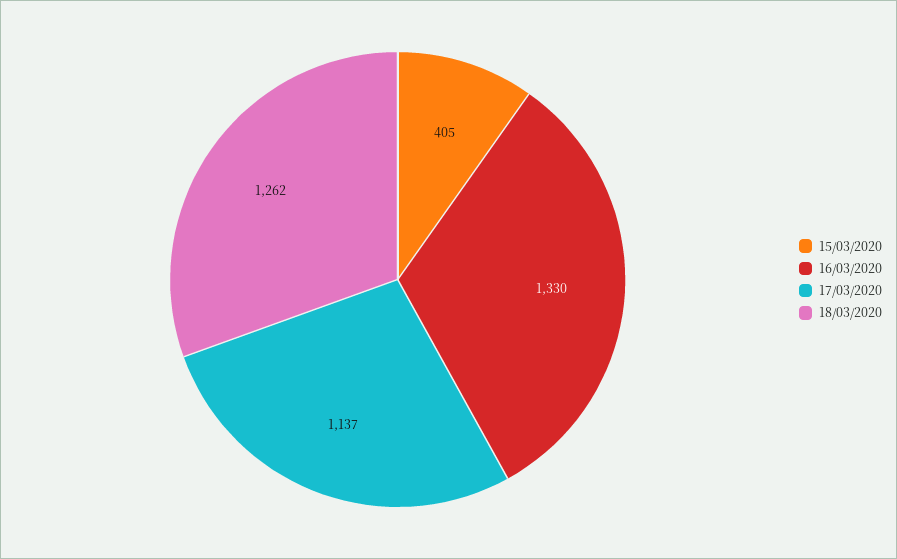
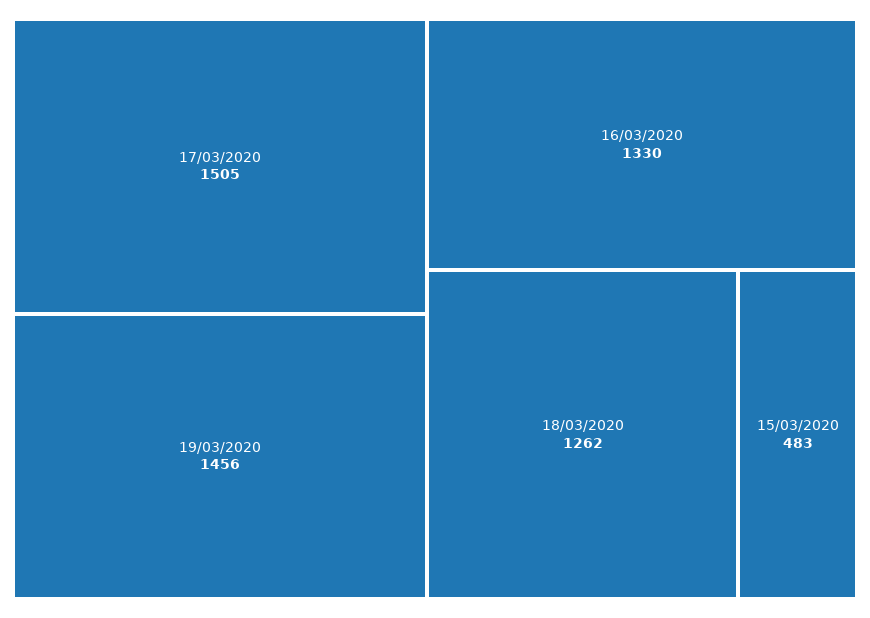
15/03/2020: 405 -> 483
17/03/2020: 1137 -> 1505
19/03/2020: none -> 1456

